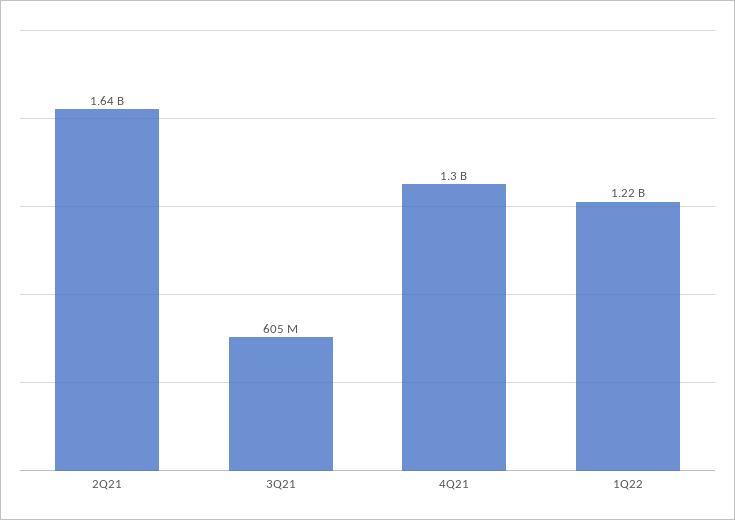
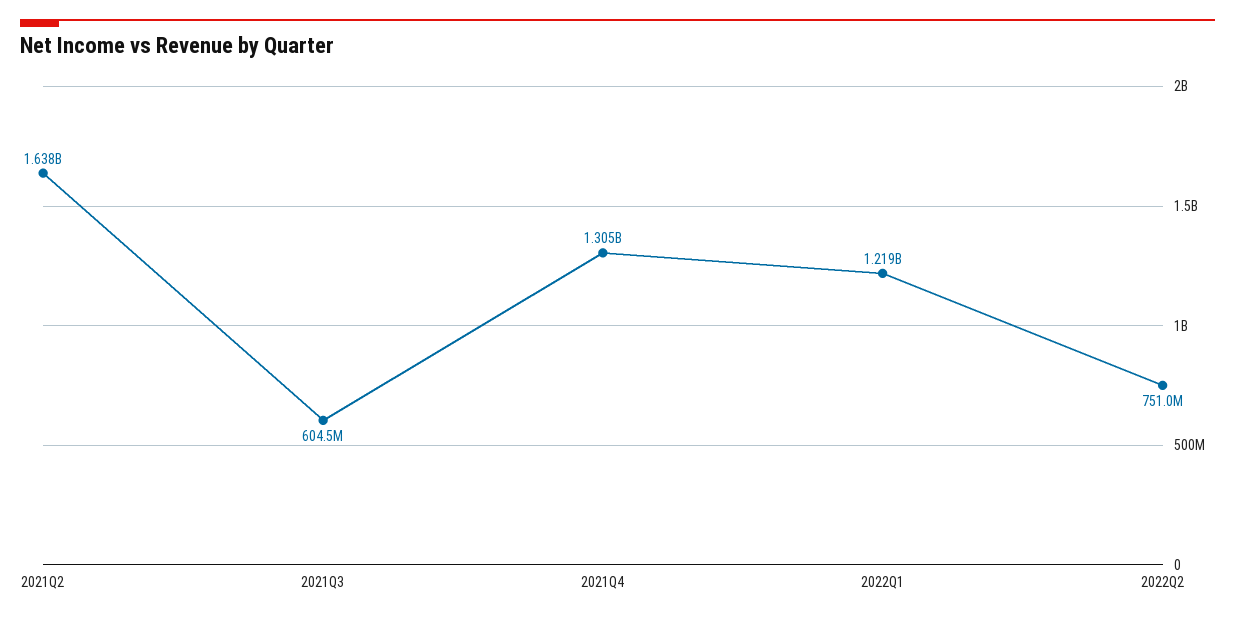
2022Q2: none -> 751000000

